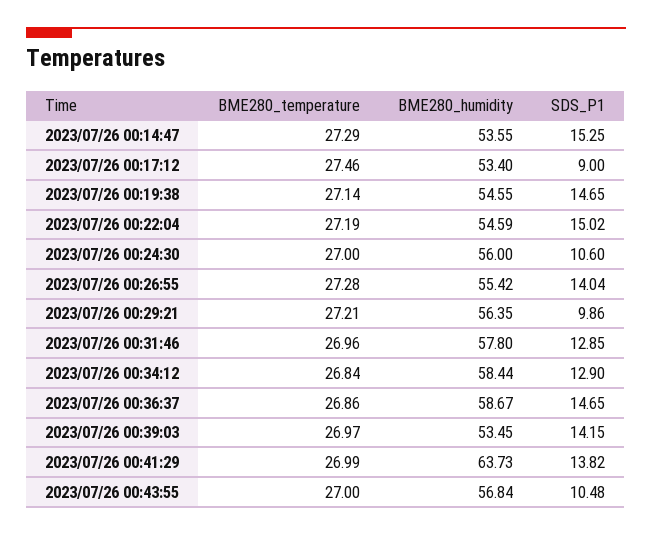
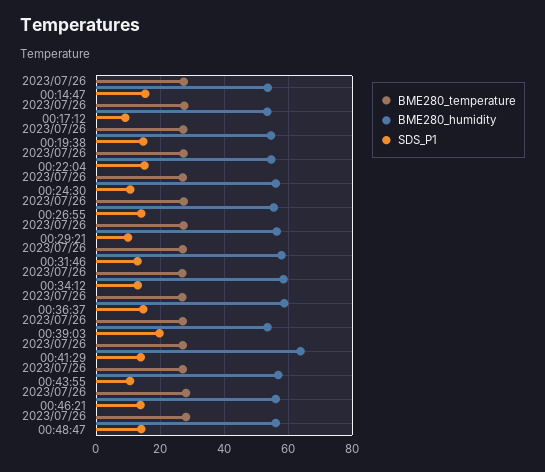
SDS_P1, 2023/07/26 00:39:03: 14.15 -> 20
BME280_temperature, 2023/07/26 00:46:21: none -> 28
BME280_humidity, 2023/07/26 00:46:21: none -> 56
SDS_P1, 2023/07/26 00:46:21: none -> 14
BME280_temperature, 2023/07/26 00:48:47: none -> 28
BME280_humidity, 2023/07/26 00:48:47: none -> 56
SDS_P1, 2023/07/26 00:48:47: none -> 14

